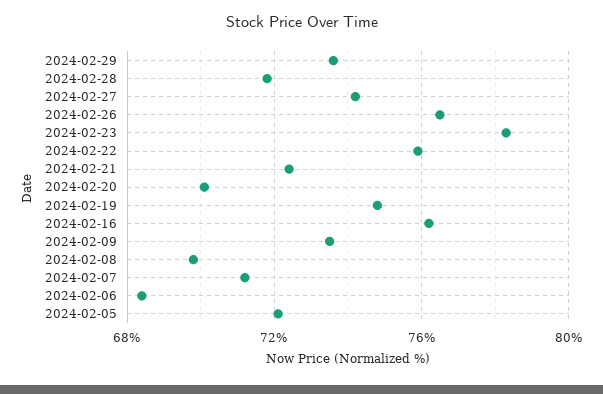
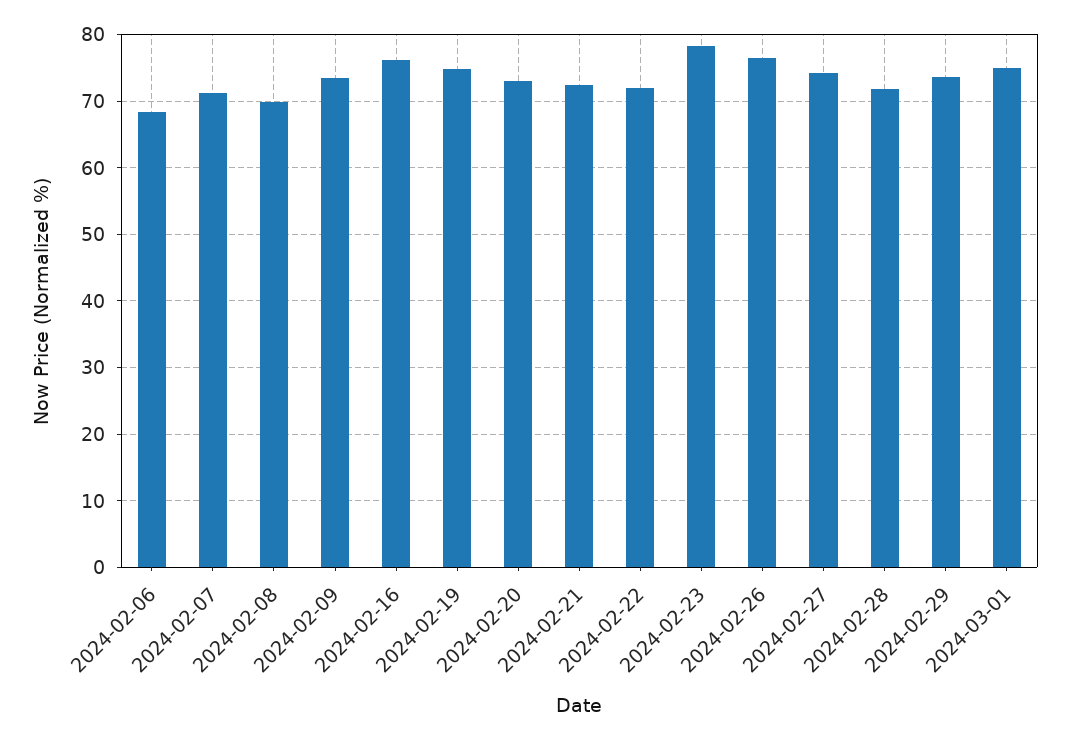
2024-02-22: 76 -> 72
2024-02-20: 70 -> 73
2024-02-05: 72 -> none
2024-03-01: none -> 75

